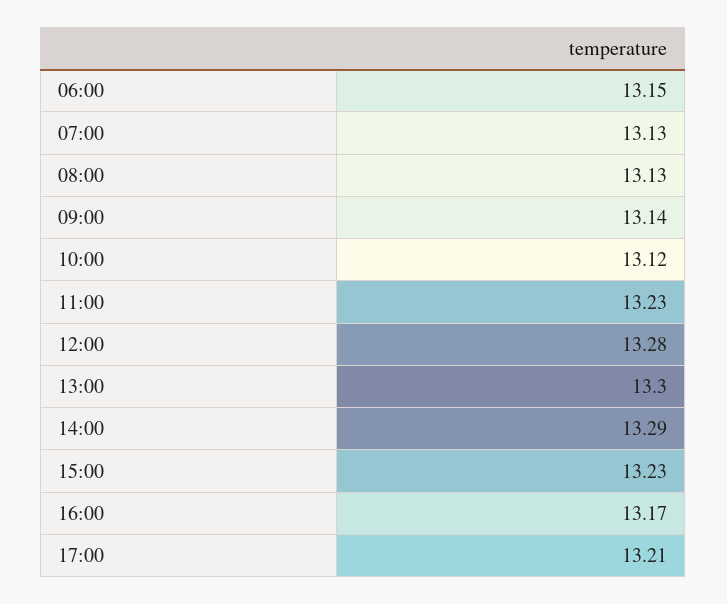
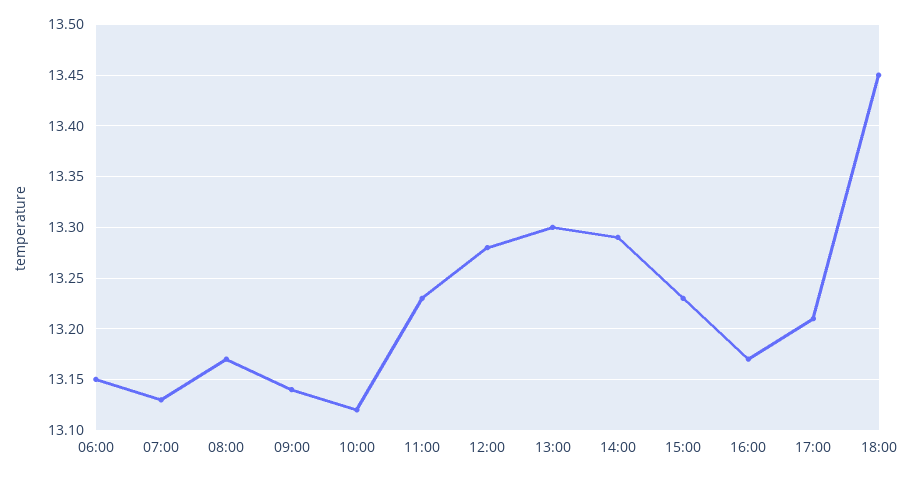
08:00: 13.13 -> 13.17
18:00: none -> 13.45

